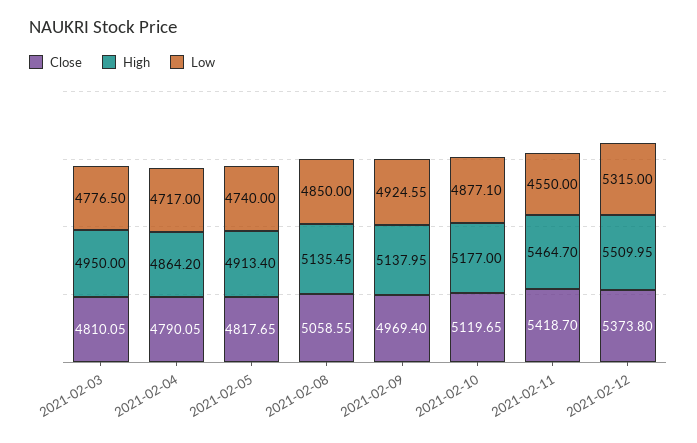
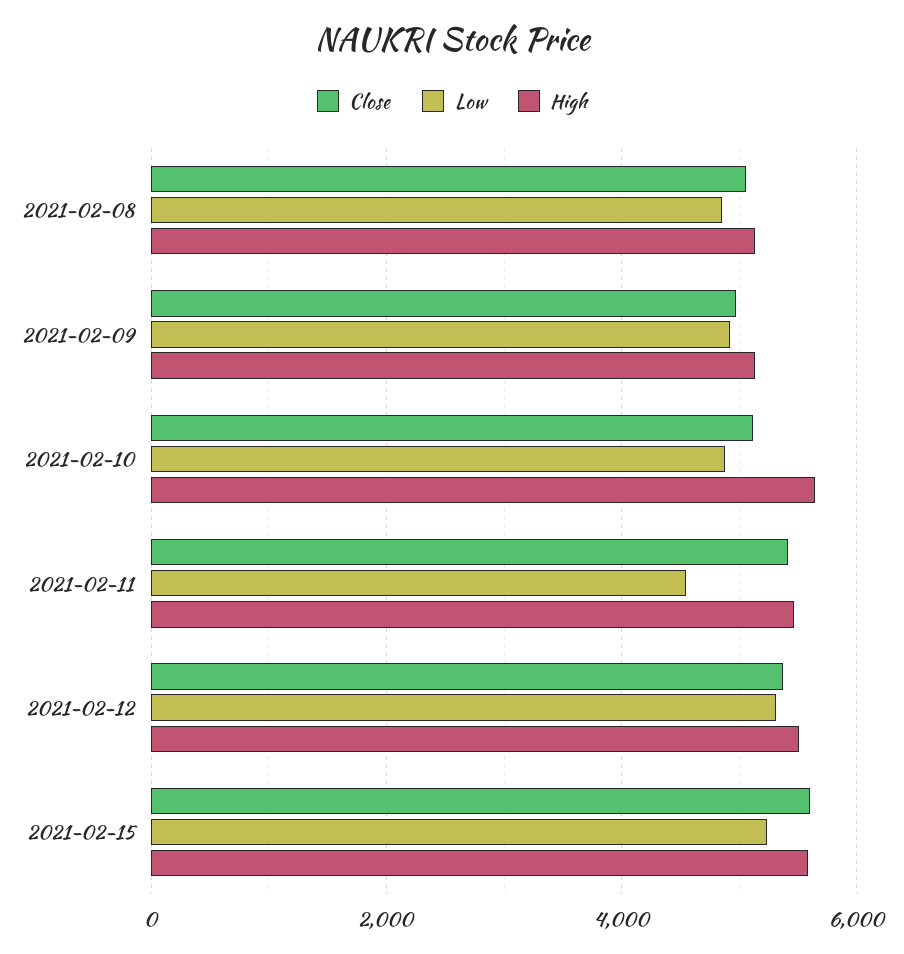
Close, 2021-02-03: 4810.05 -> none
High, 2021-02-03: 4950 -> none
Low, 2021-02-03: 4776.5 -> none
Close, 2021-02-04: 4790.05 -> none
High, 2021-02-04: 4864.2 -> none
Low, 2021-02-04: 4717 -> none
Close, 2021-02-05: 4817.65 -> none
High, 2021-02-05: 4913.4 -> none
Low, 2021-02-05: 4740 -> none
High, 2021-02-10: 5177 -> 5600
Close, 2021-02-15: none -> 5600
Low, 2021-02-15: none -> 5200
High, 2021-02-15: none -> 5600

